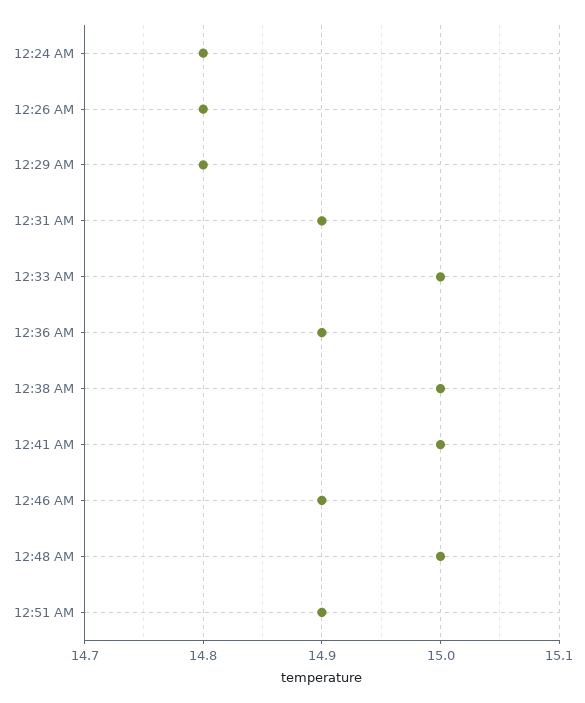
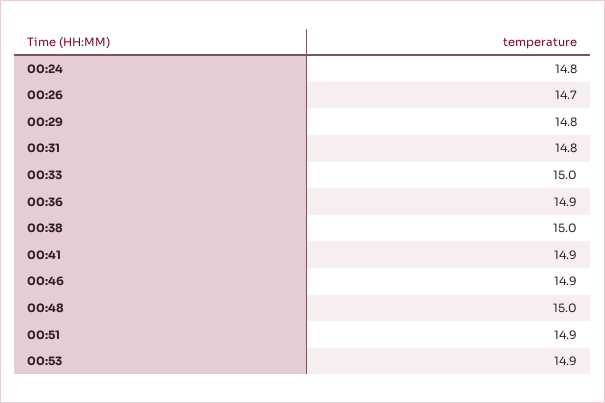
12:26 AM: 14.8 -> 14.7
12:31 AM: 14.9 -> 14.8
12:41 AM: 15 -> 14.9
00:53: none -> 14.9

